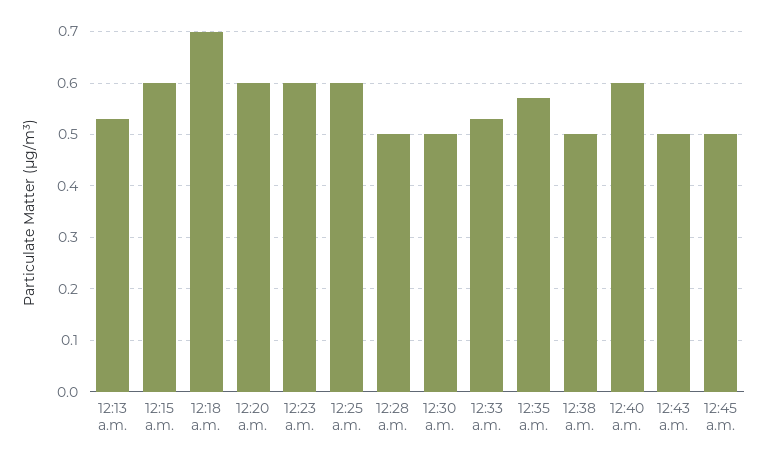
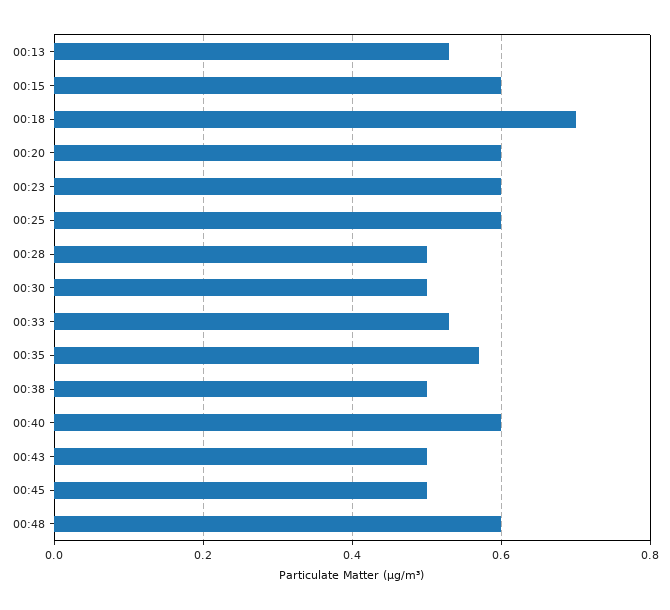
00:48: none -> 0.6

